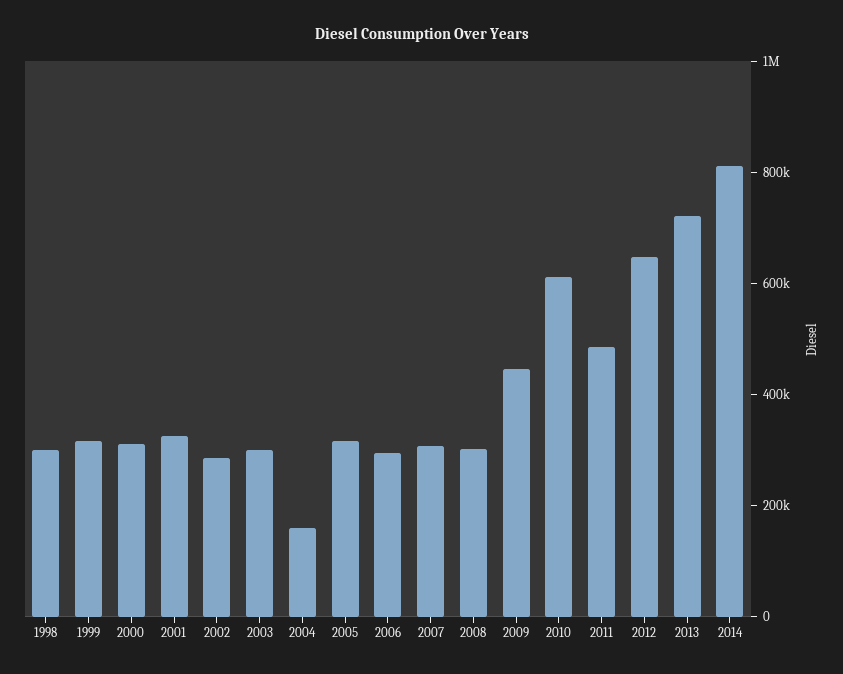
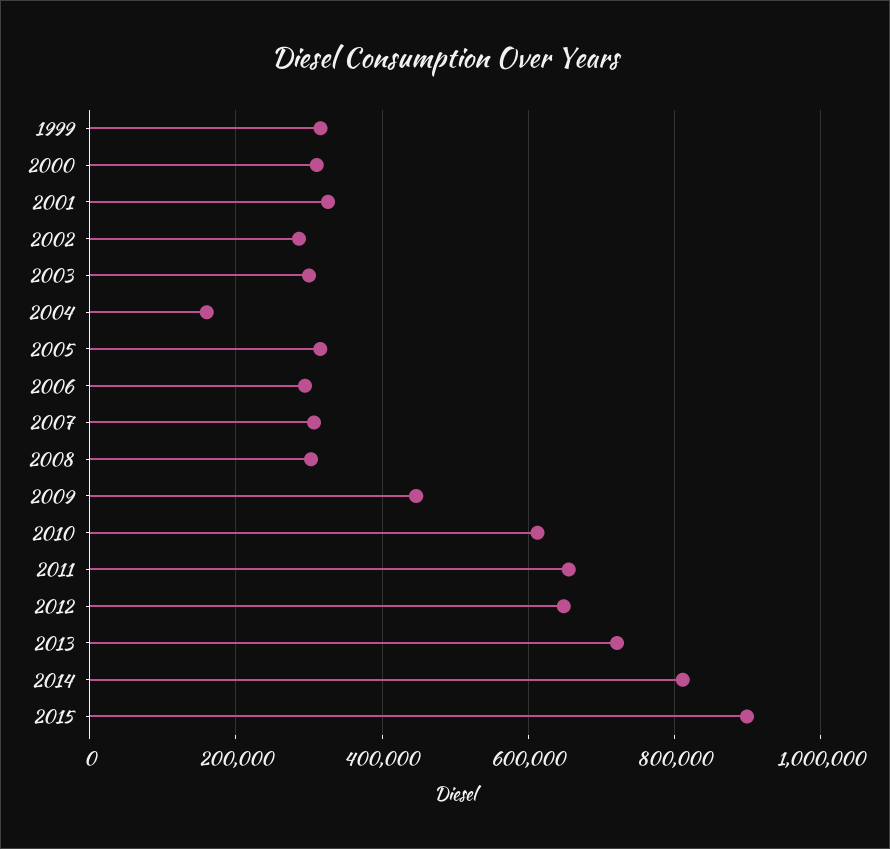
1998: 300000 -> none
2011: 500000 -> 660000
2015: none -> 900000

